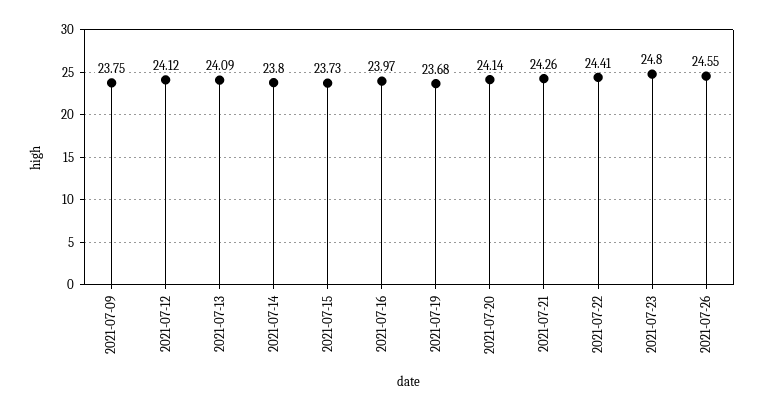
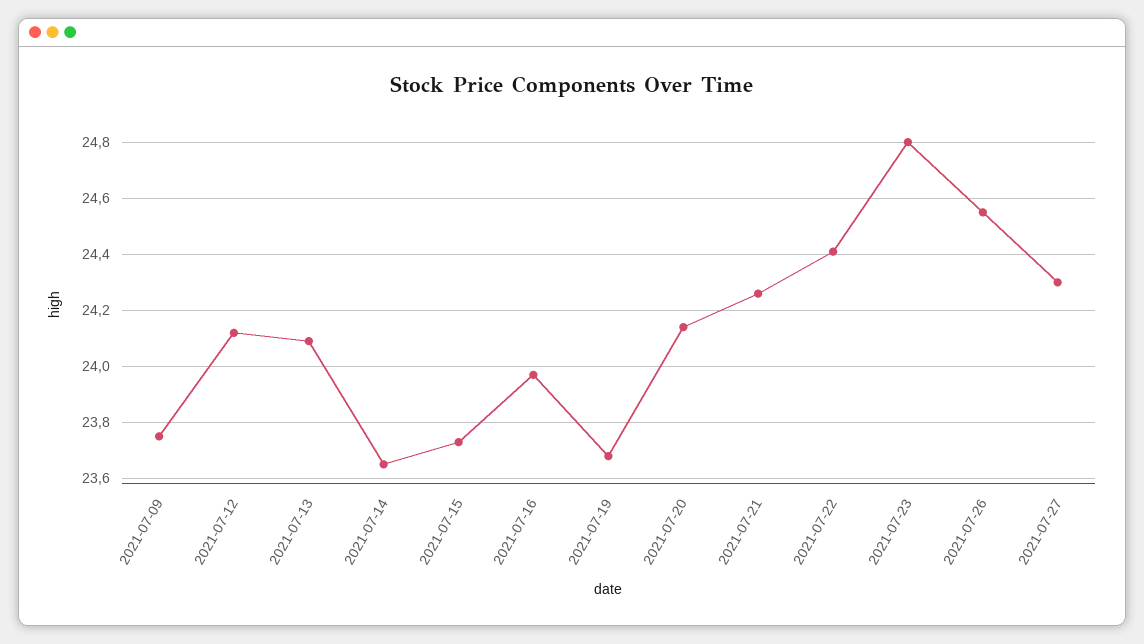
2021-07-14: 23.8 -> 23.65
2021-07-27: none -> 24.3

